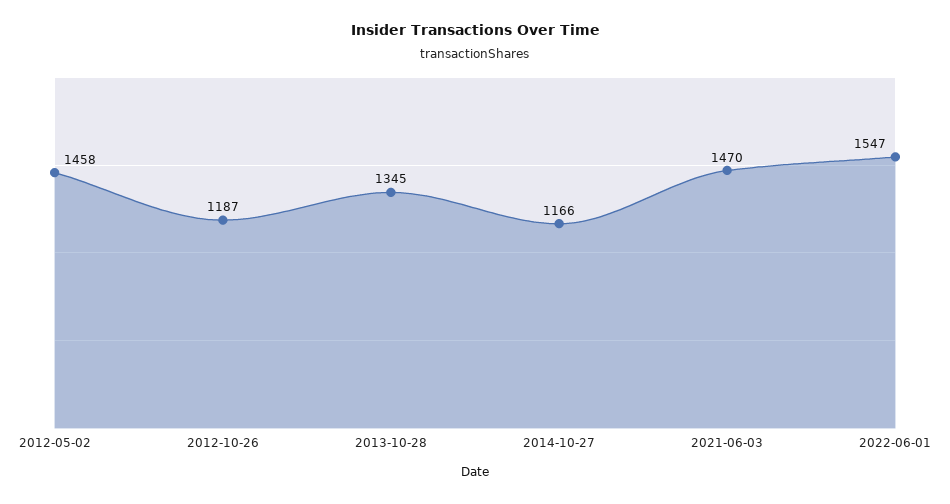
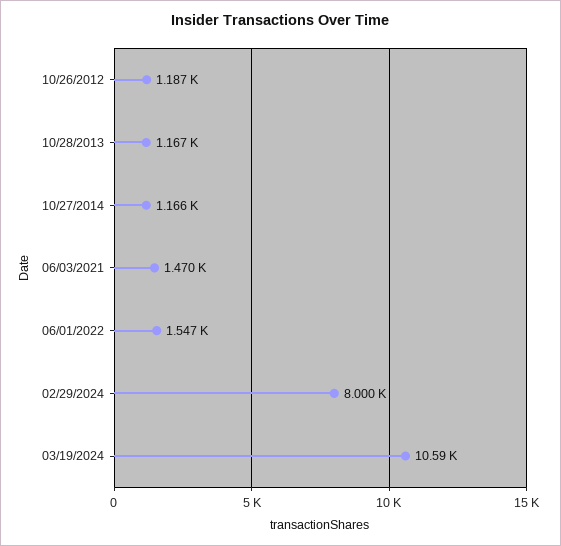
2012-05-02: 1458 -> none
2013-10-28: 1345 -> 1167
02/29/2024: none -> 8000
03/19/2024: none -> 10590

